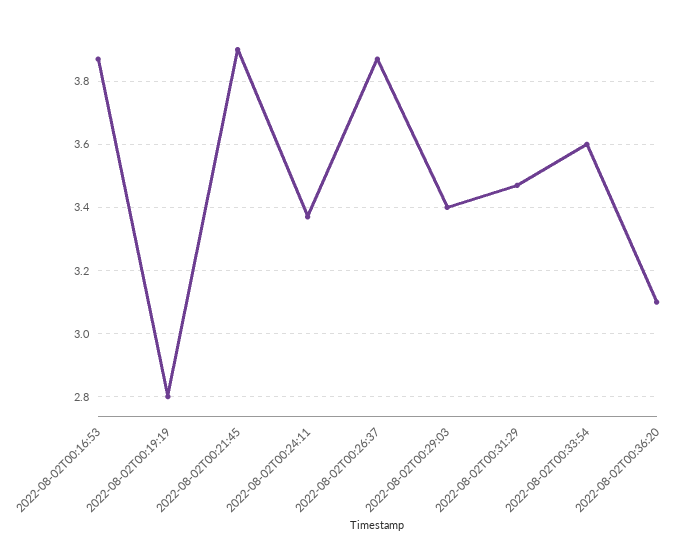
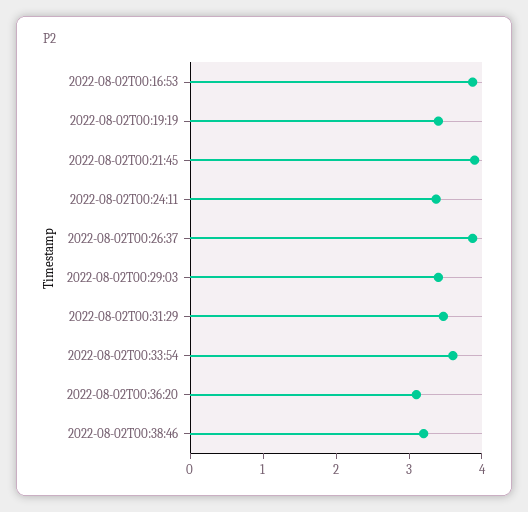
2022-08-02T00:19:19: 2.8 -> 3.4
2022-08-02T00:38:46: none -> 3.2

